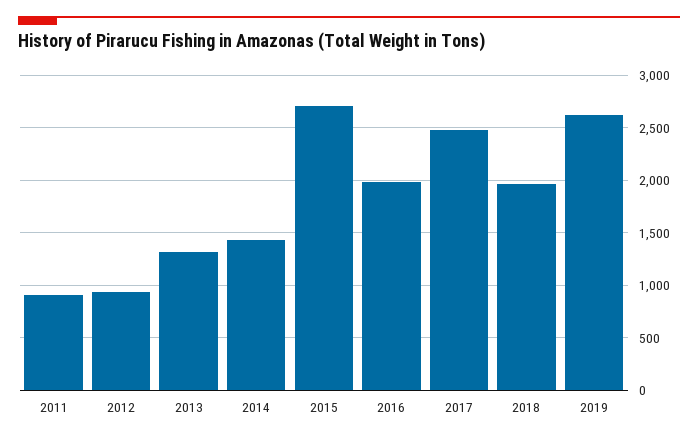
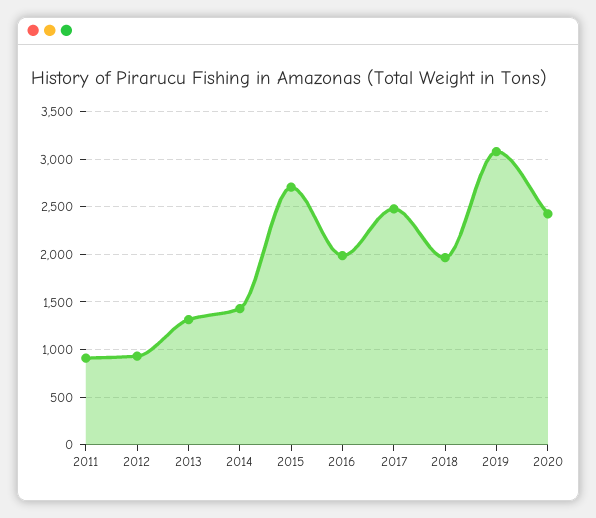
2019: 2600 -> 3100
2020: none -> 2400

